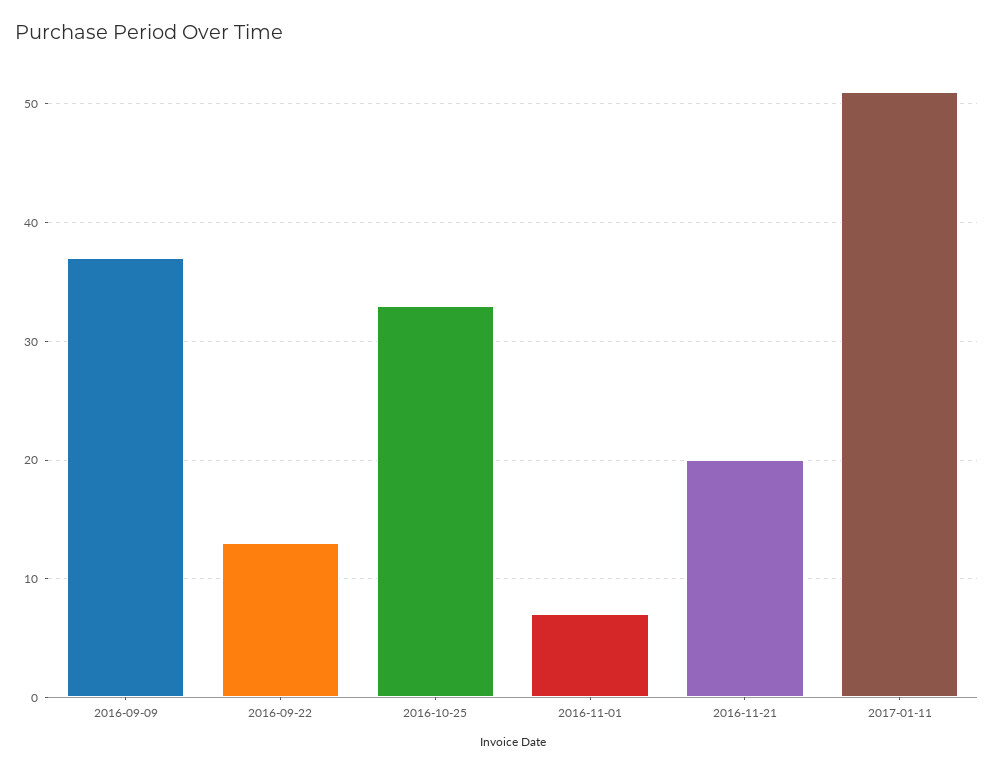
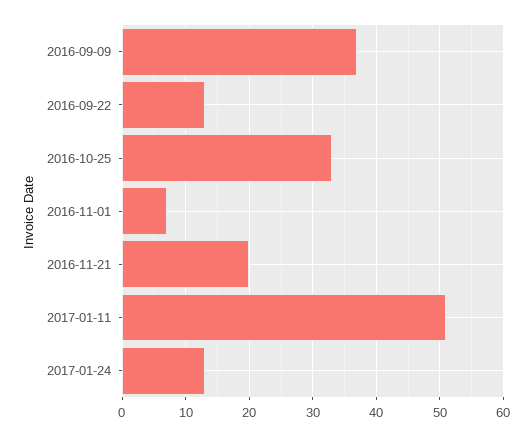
2017-01-24: none -> 13

